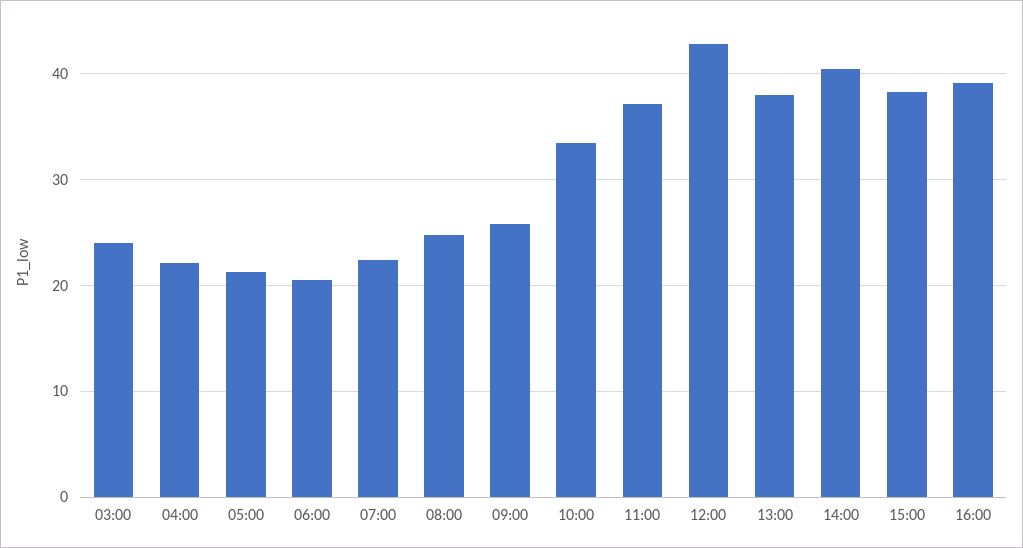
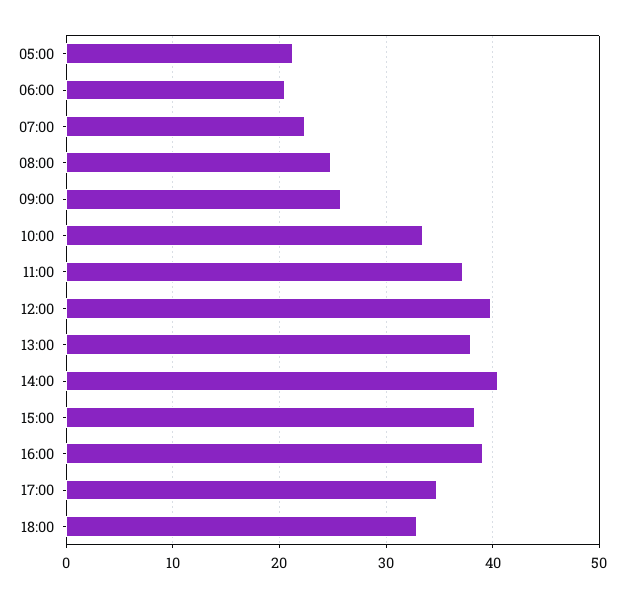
03:00: 24 -> none
04:00: 22 -> none
12:00: 43 -> 40
17:00: none -> 35
18:00: none -> 33

